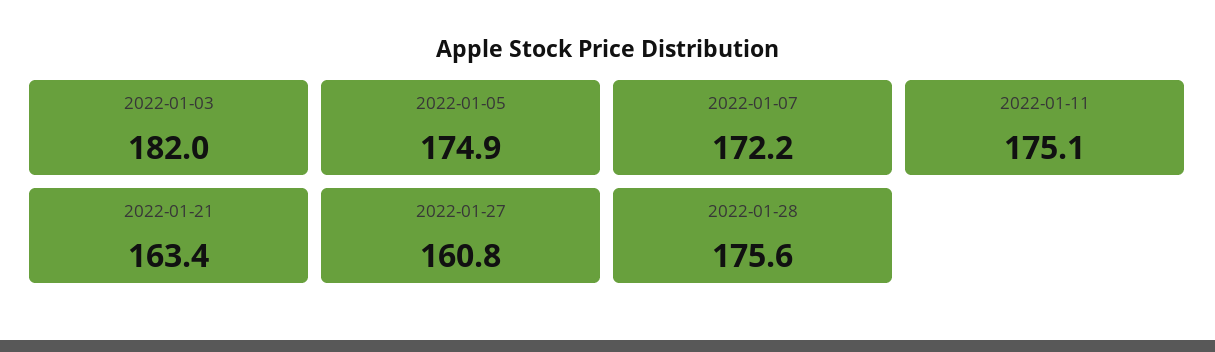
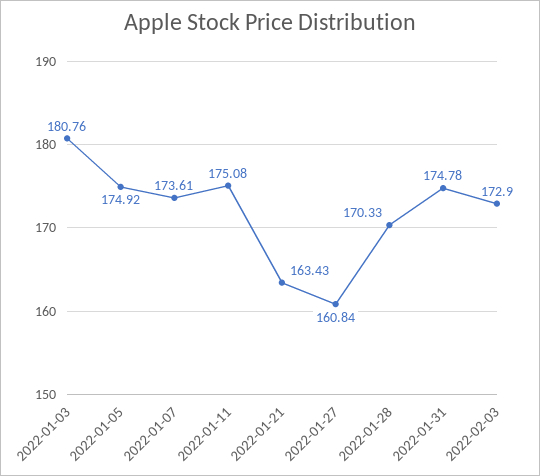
2022-01-03: 182 -> 180.76
2022-01-07: 172.2 -> 173.61
2022-01-28: 175.6 -> 170.33
2022-01-31: none -> 174.78
2022-02-03: none -> 172.9

